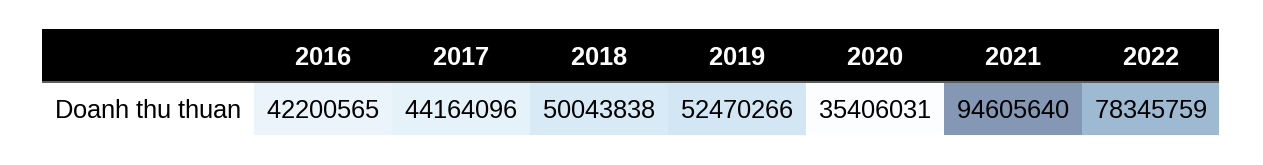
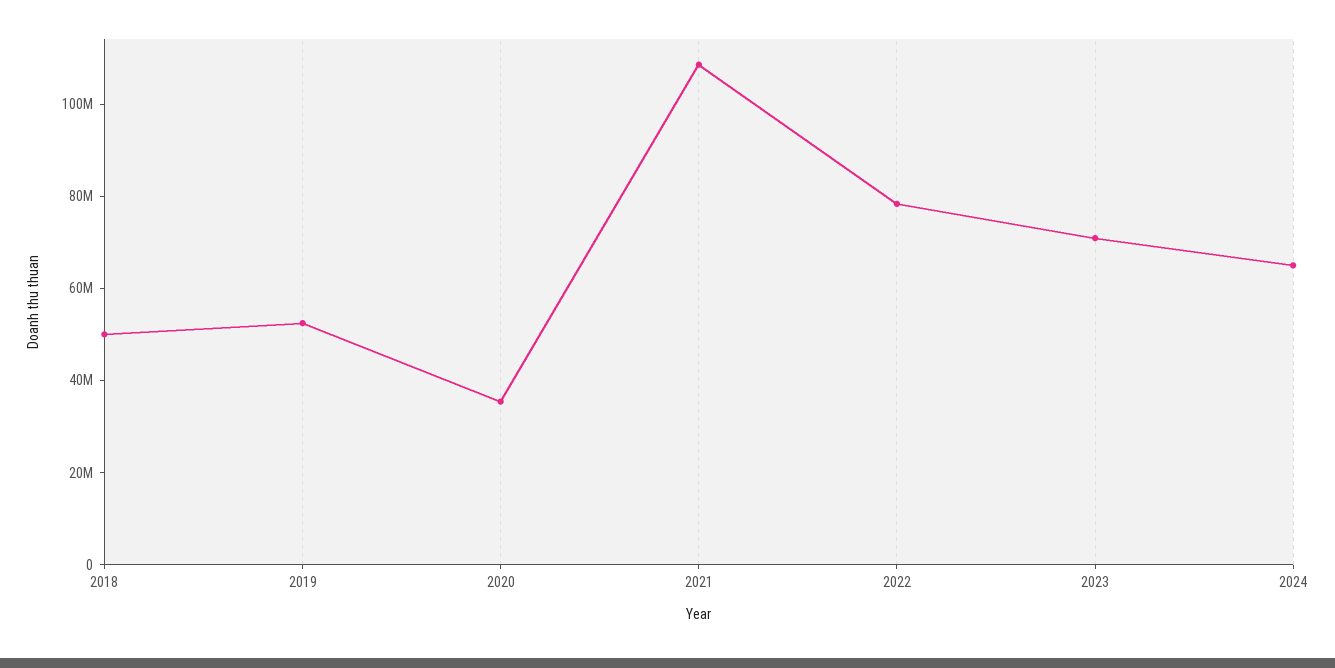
2016: 42200565 -> none
2017: 44164096 -> none
2021: 94605640 -> 110000000
2023: none -> 70000000
2024: none -> 65000000

